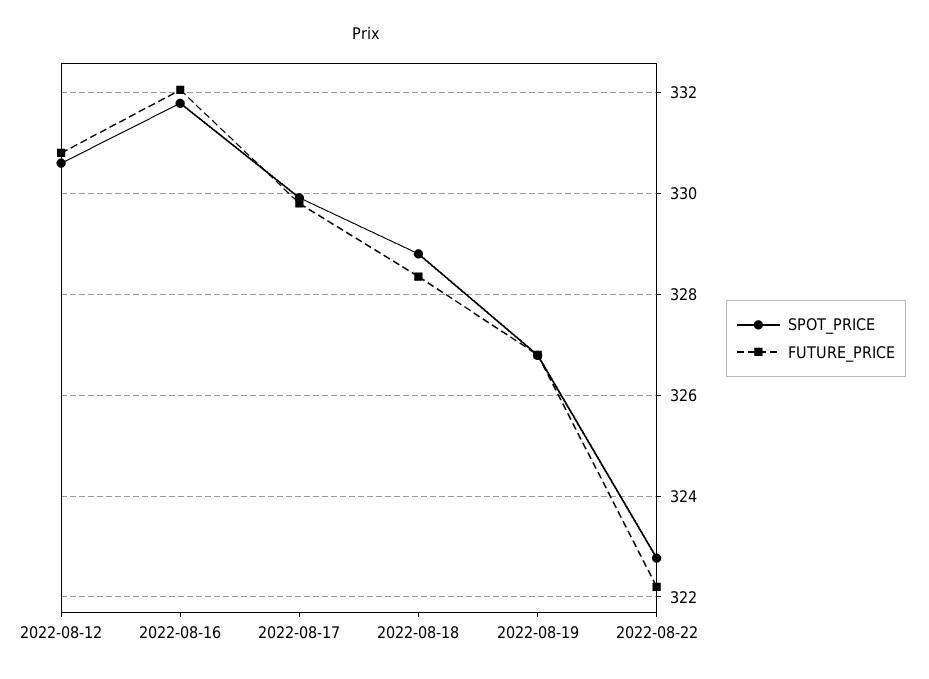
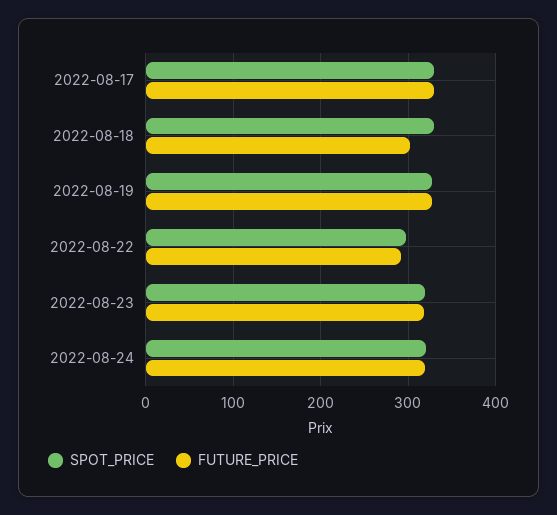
SPOT_PRICE, 2022-08-12: 330.6 -> none
FUTURE_PRICE, 2022-08-12: 330.8 -> none
SPOT_PRICE, 2022-08-16: 331.8 -> none
FUTURE_PRICE, 2022-08-16: 332 -> none
FUTURE_PRICE, 2022-08-18: 328.4 -> 300
SPOT_PRICE, 2022-08-22: 322.8 -> 300
FUTURE_PRICE, 2022-08-22: 322.2 -> 290
SPOT_PRICE, 2022-08-23: none -> 320
FUTURE_PRICE, 2022-08-23: none -> 320
SPOT_PRICE, 2022-08-24: none -> 320
FUTURE_PRICE, 2022-08-24: none -> 320

